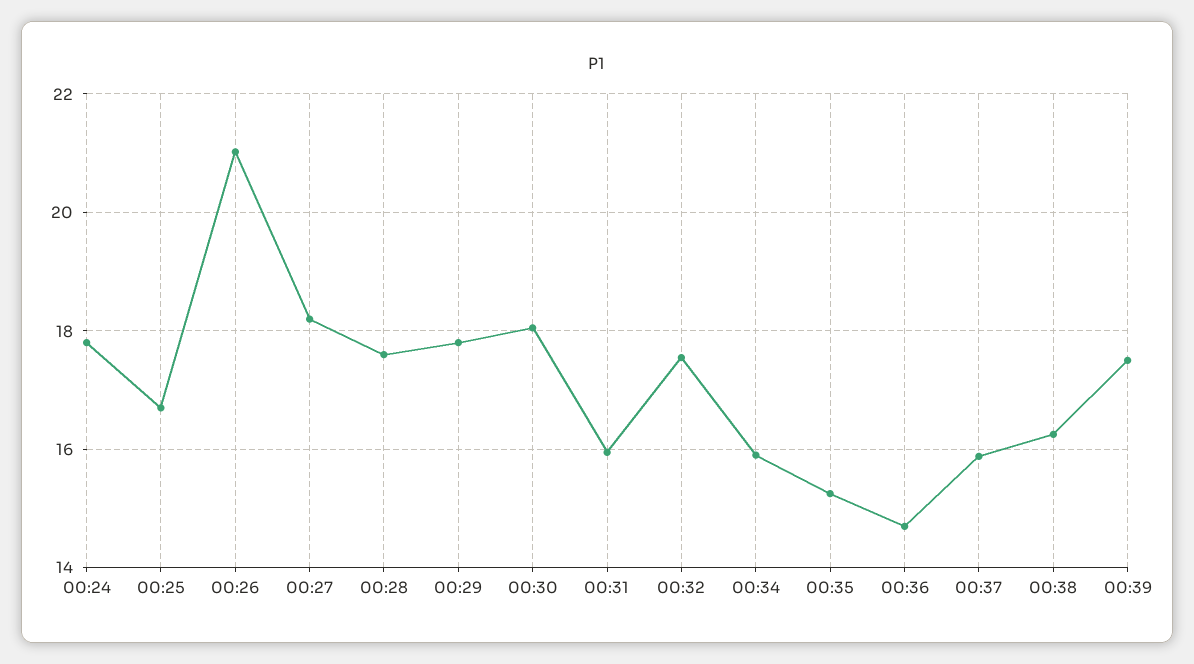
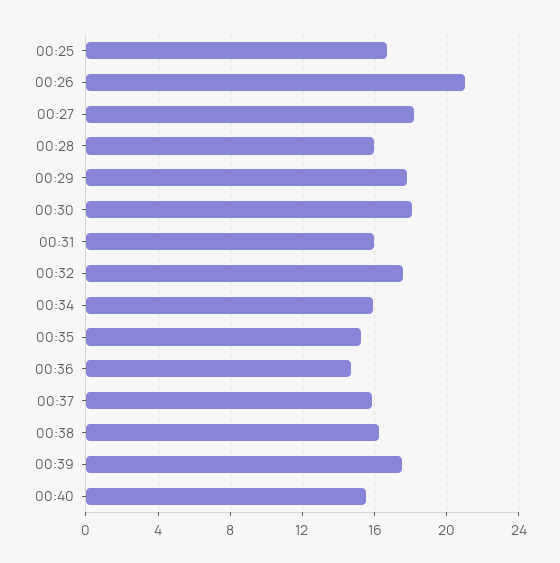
00:24: 17.8 -> none
00:28: 17.6 -> 16
00:40: none -> 15.5

